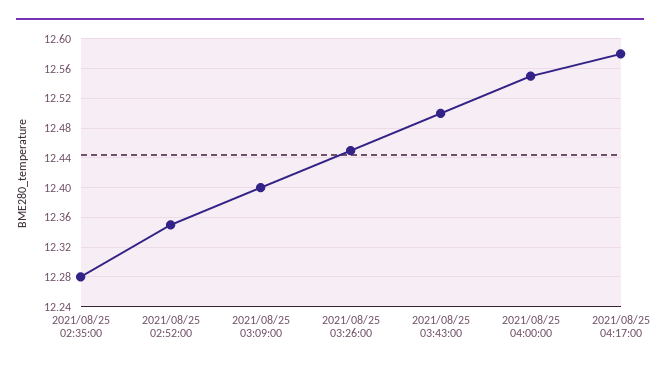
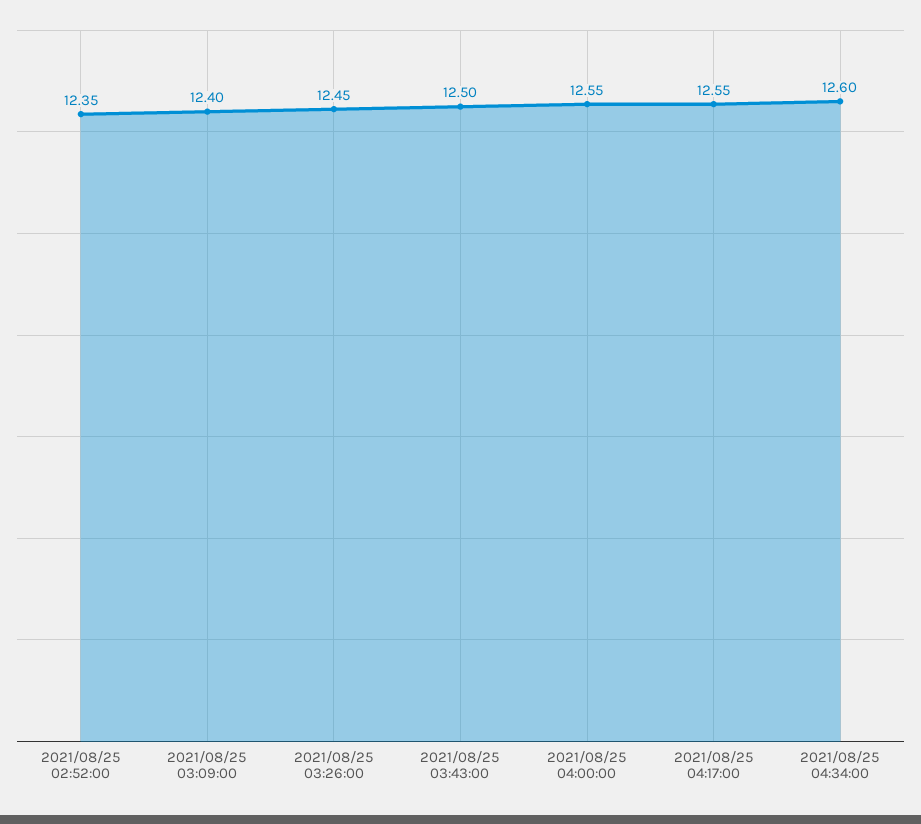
2021/08/25 02:35:00: 12.28 -> none
2021/08/25 04:17:00: 12.58 -> 12.55
2021/08/25 04:34:00: none -> 12.6

